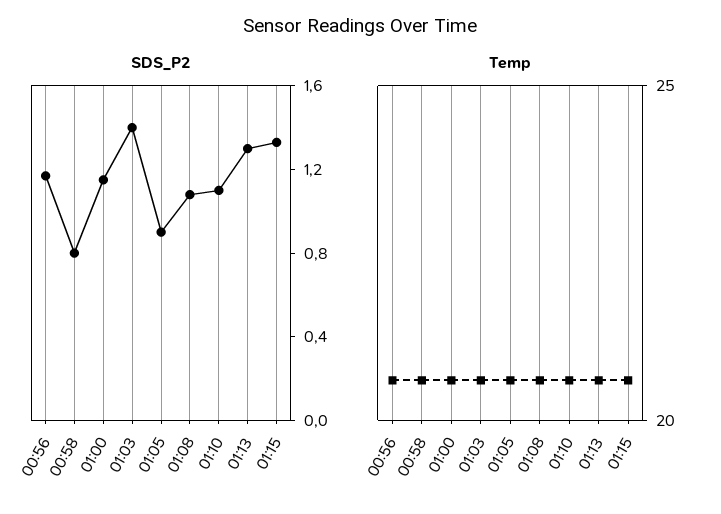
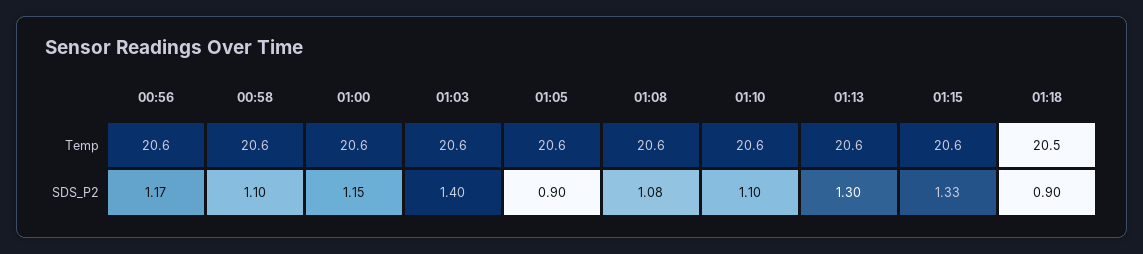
SDS_P2, 00:58: 0.8 -> 1.1
Temp, 01:18: none -> 20.5
SDS_P2, 01:18: none -> 0.9

